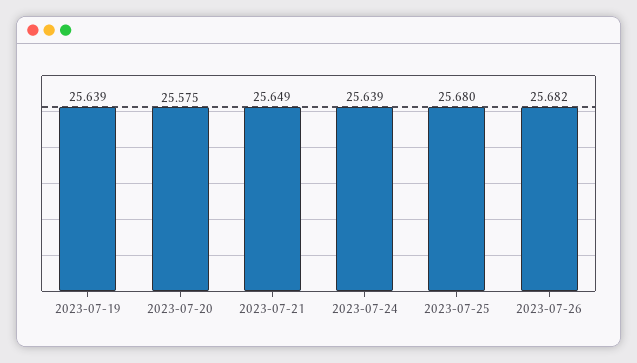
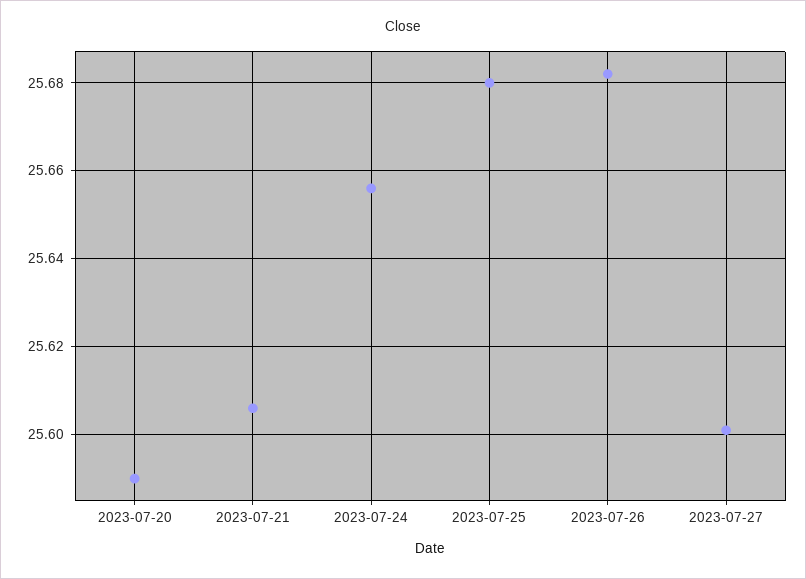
2023-07-19: 25.639 -> none
2023-07-20: 25.575 -> 25.59
2023-07-21: 25.649 -> 25.605
2023-07-24: 25.639 -> 25.655
2023-07-27: none -> 25.6

